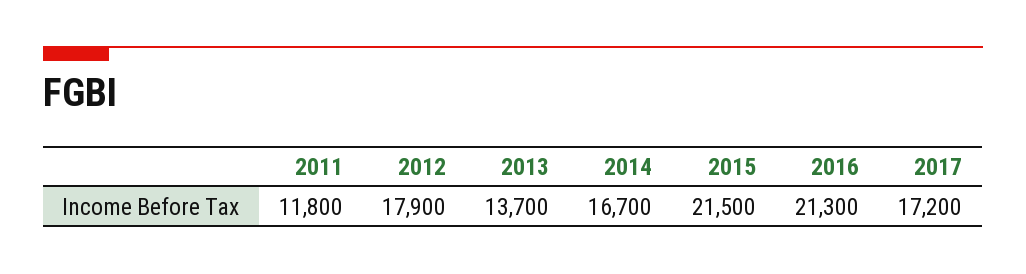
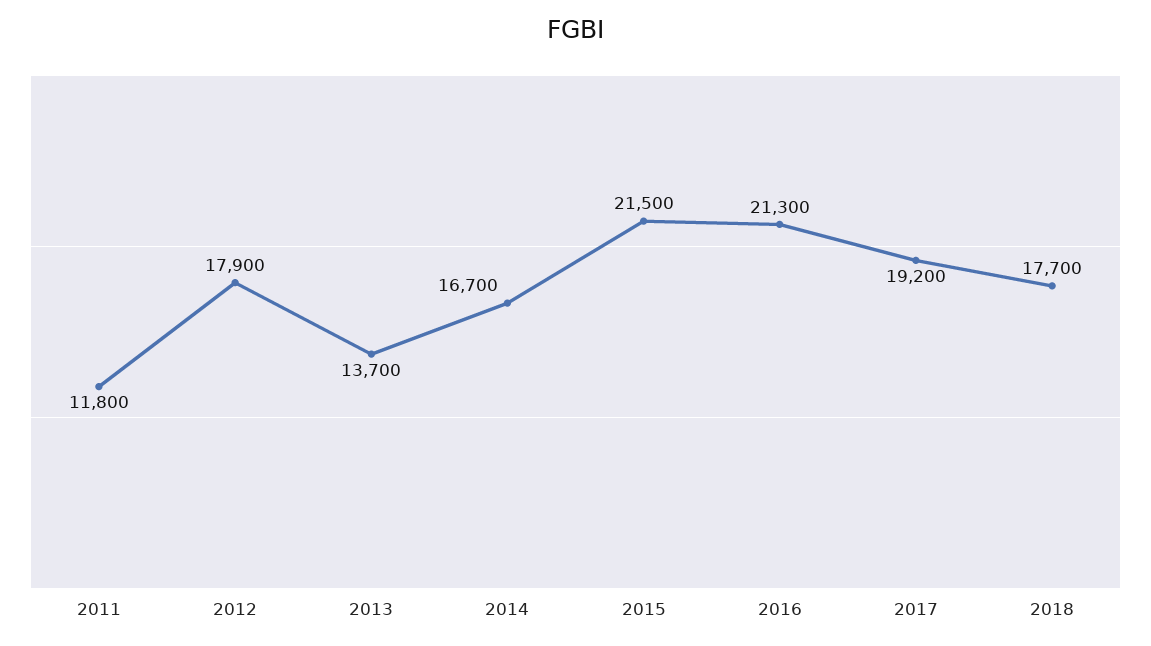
2017: 17200 -> 19200
2018: none -> 17700

